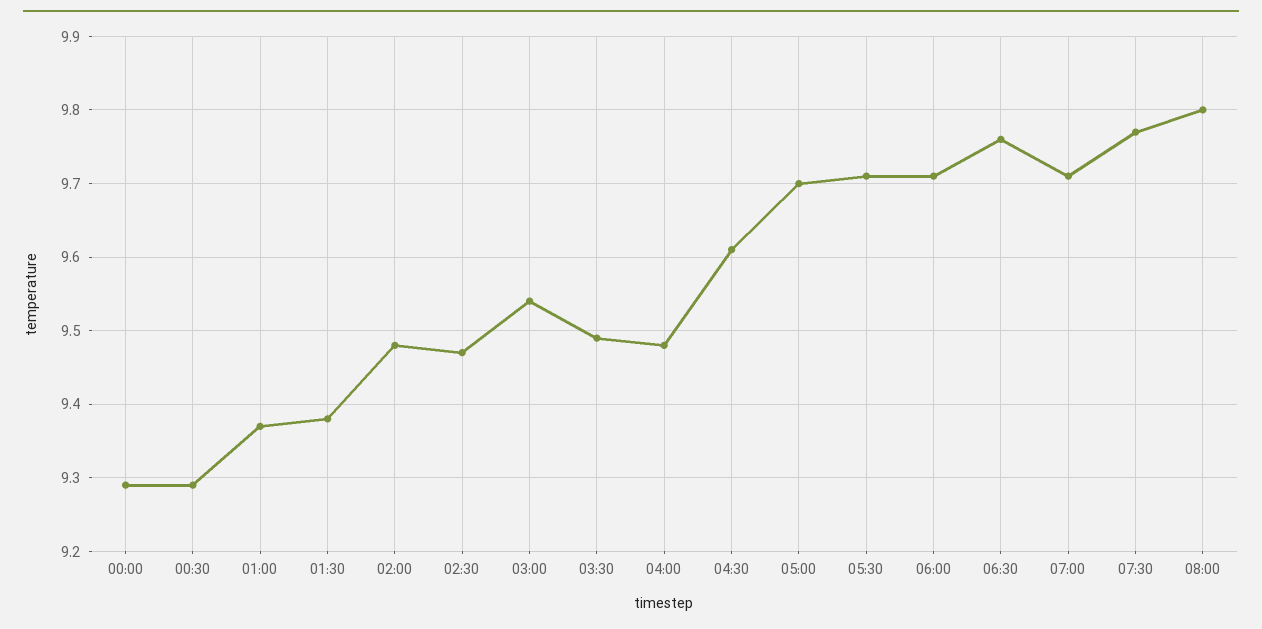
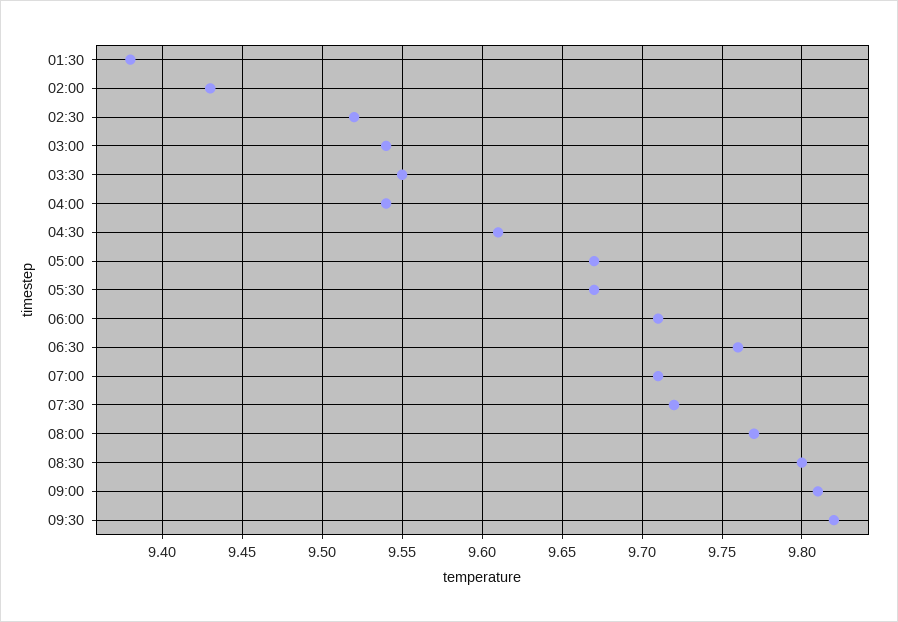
00:00: 9.29 -> none
00:30: 9.29 -> none
01:00: 9.37 -> none
02:00: 9.48 -> 9.43
02:30: 9.47 -> 9.52
03:30: 9.49 -> 9.55
04:00: 9.48 -> 9.54
05:00: 9.7 -> 9.67
05:30: 9.71 -> 9.67
07:30: 9.77 -> 9.72
08:00: 9.8 -> 9.77
08:30: none -> 9.8
09:00: none -> 9.81
09:30: none -> 9.82

